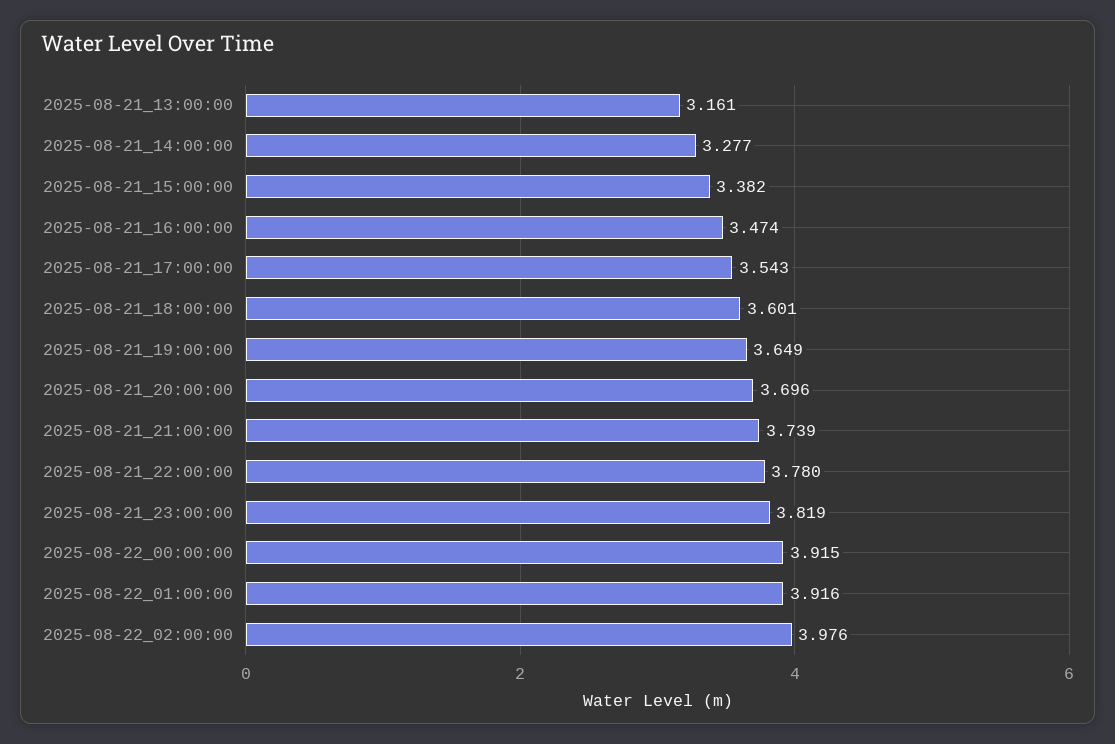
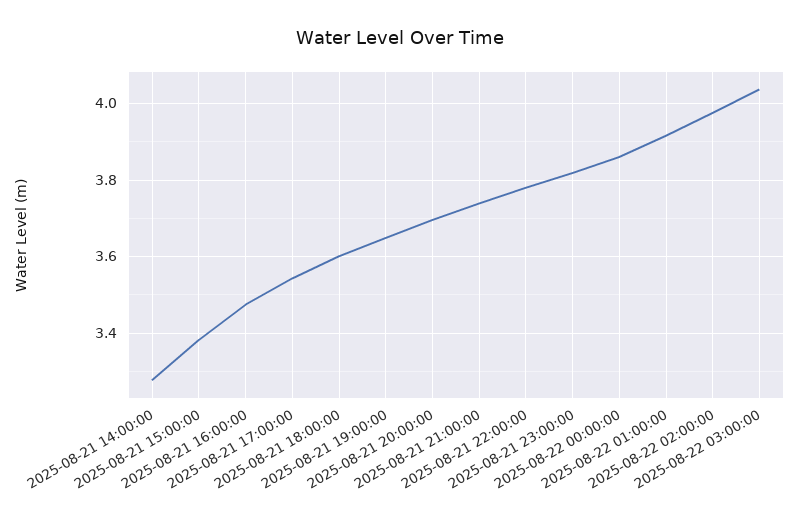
2025-08-21_13:00:00: 3.161 -> none
2025-08-22_00:00:00: 3.915 -> 3.86
2025-08-22 03:00:00: none -> 4.04

